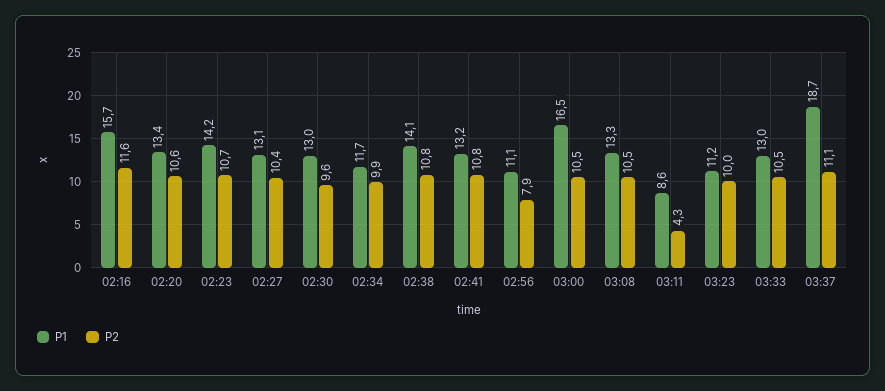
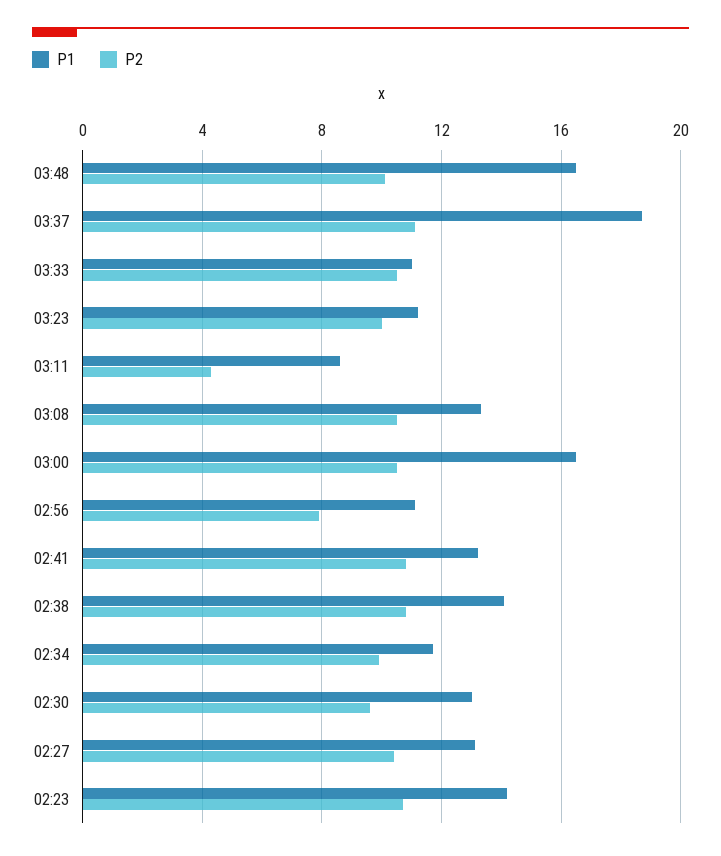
P1, 02:16: 15.7 -> none
P2, 02:16: 11.6 -> none
P1, 02:20: 13.4 -> none
P2, 02:20: 10.6 -> none
P1, 03:33: 13 -> 11
P1, 03:48: none -> 16.5
P2, 03:48: none -> 10

